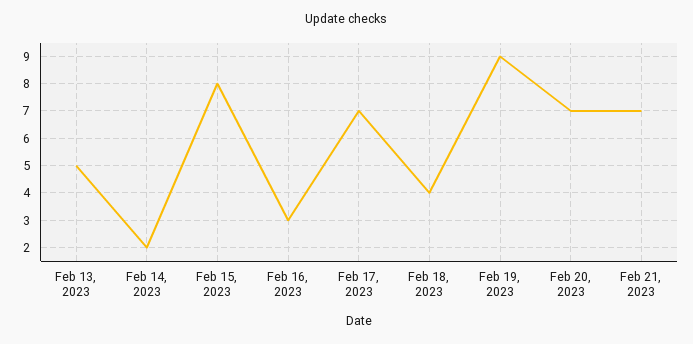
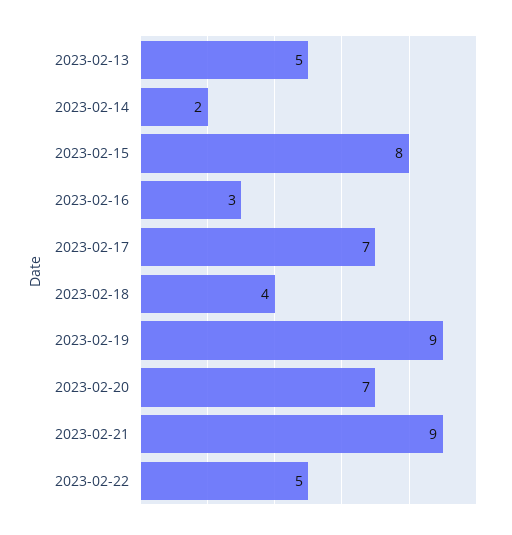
Feb 21, 2023: 7 -> 9
2023-02-22: none -> 5

